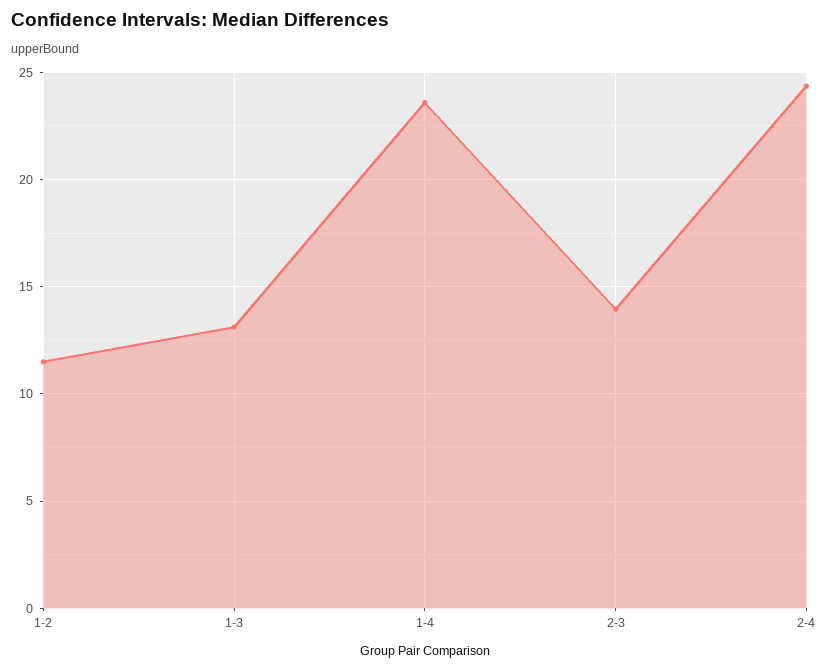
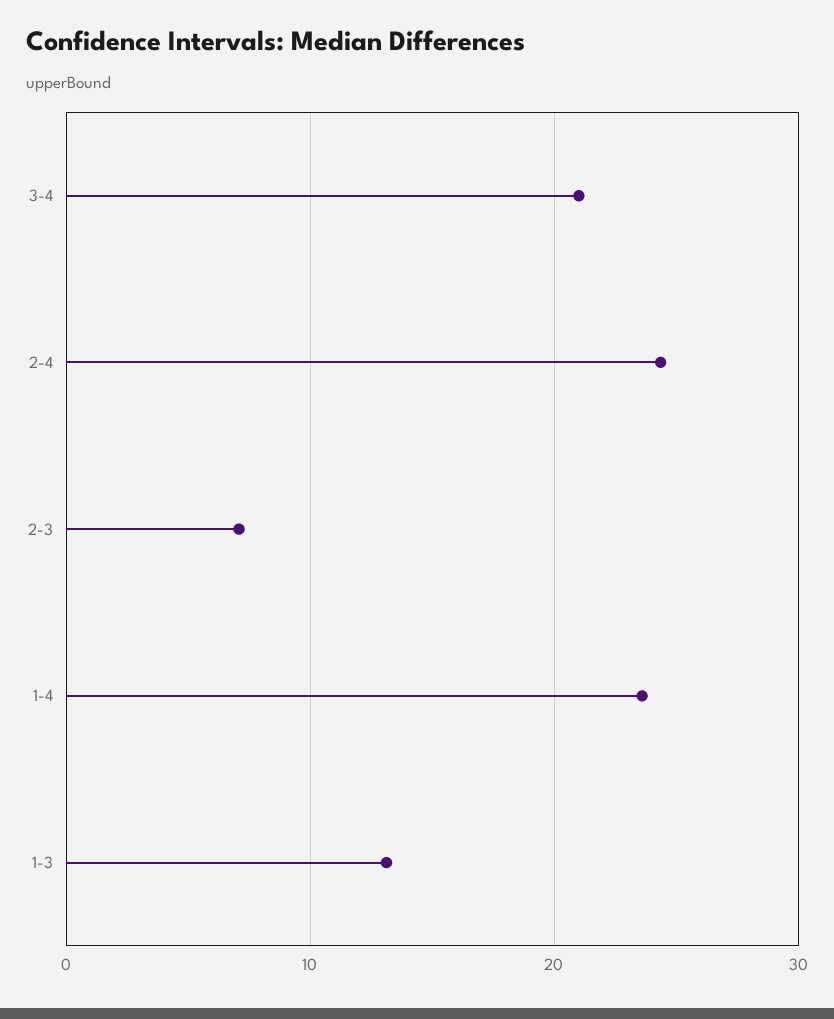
1-2: 11.5 -> none
2-3: 14 -> 7
3-4: none -> 21

